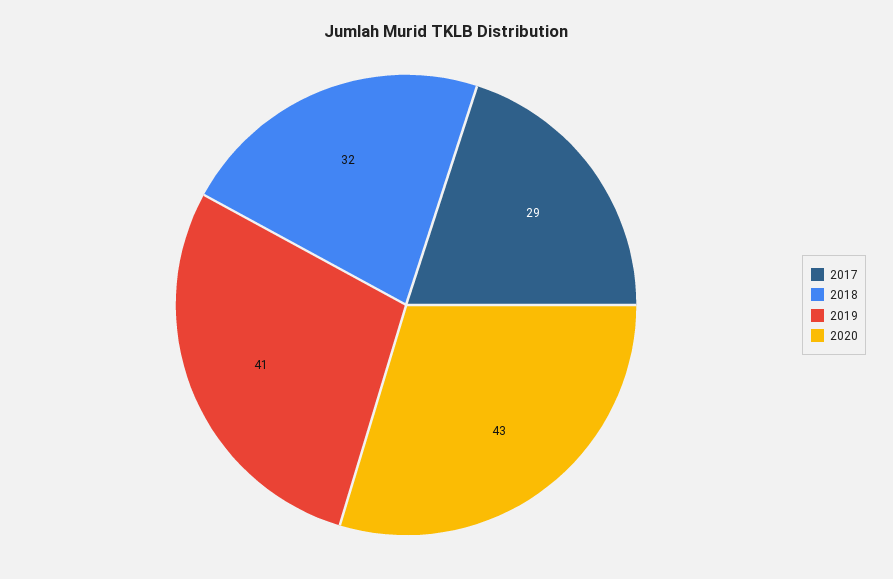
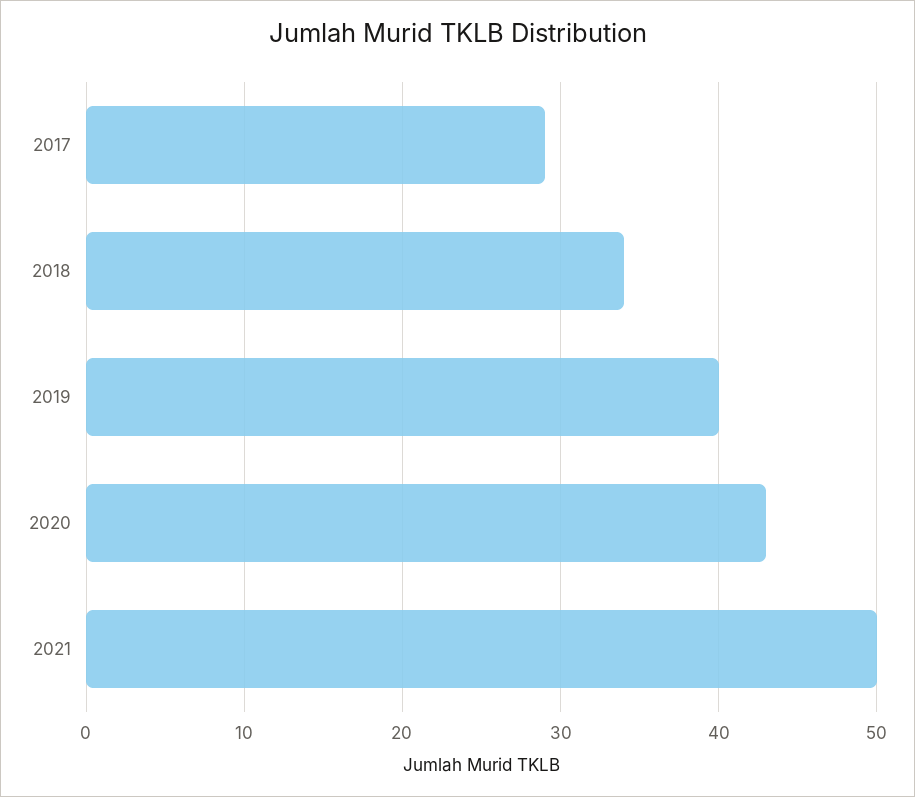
2018: 32 -> 34
2019: 41 -> 40
2021: none -> 50

